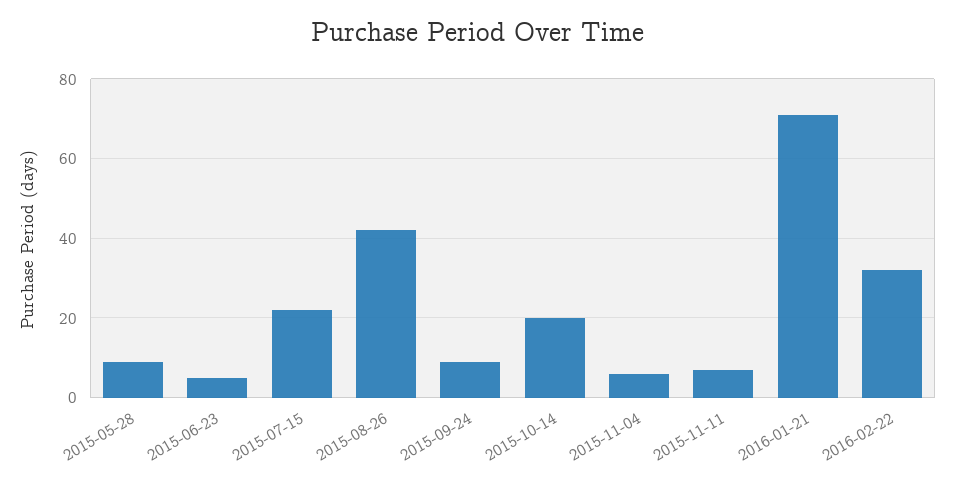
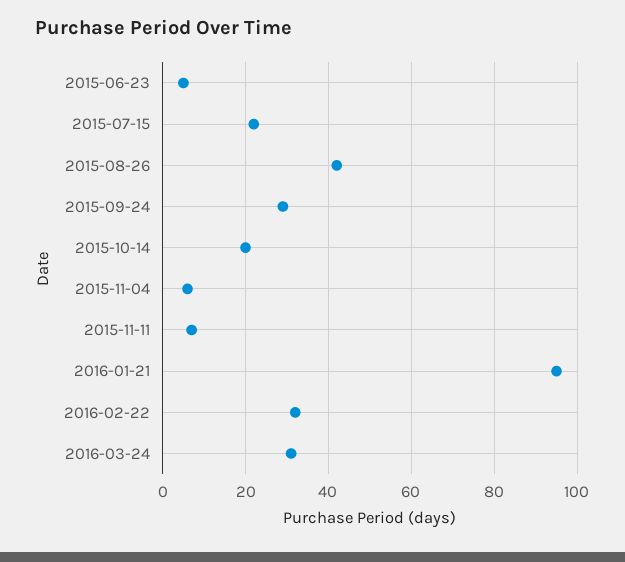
2015-05-28: 10 -> none
2015-09-24: 10 -> 30
2016-01-21: 70 -> 95
2016-03-24: none -> 30

